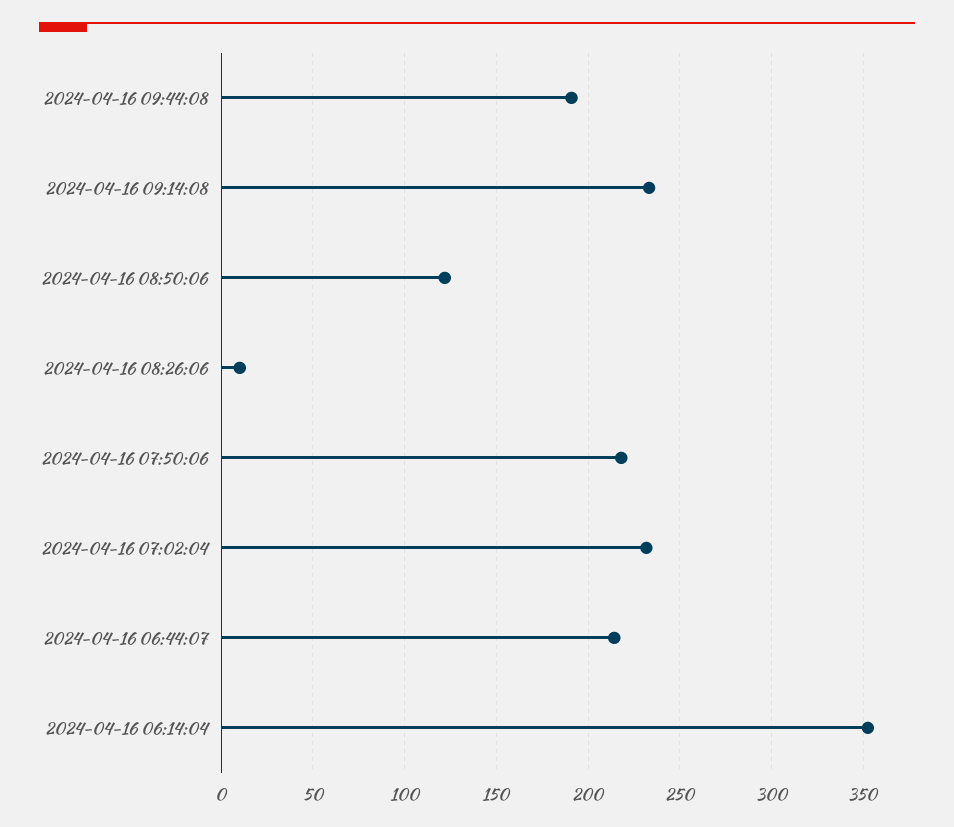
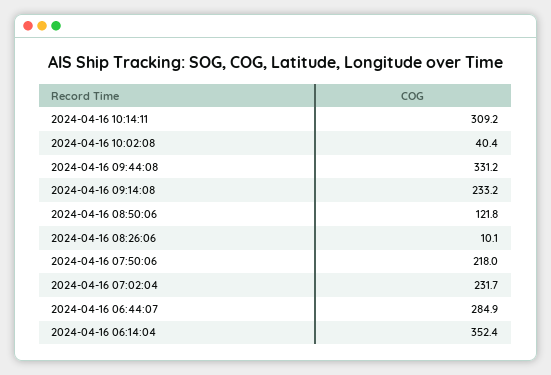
2024-04-16 09:44:08: 190 -> 331.2
2024-04-16 06:44:07: 215 -> 284.9
2024-04-16 10:14:11: none -> 309.2
2024-04-16 10:02:08: none -> 40.4

